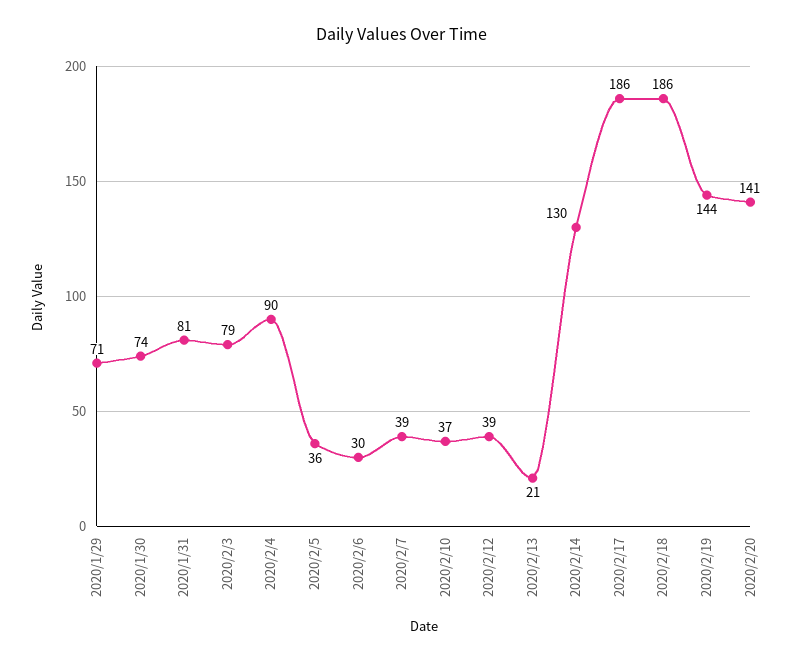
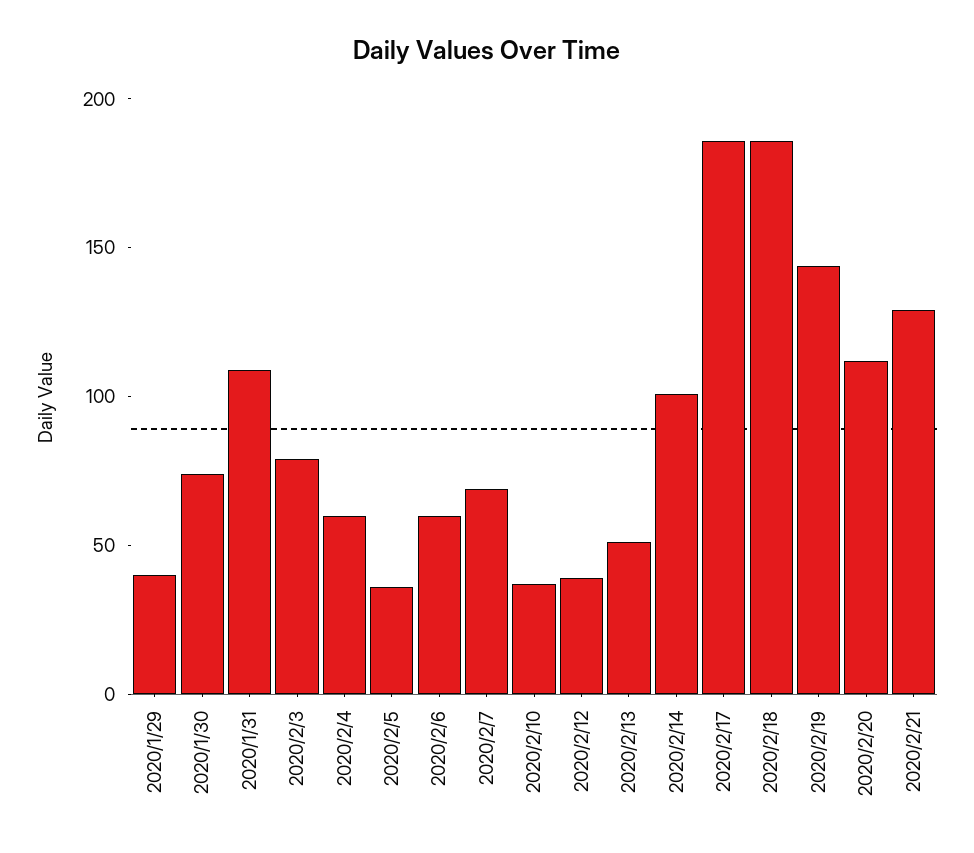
2020/1/29: 71 -> 40
2020/1/31: 81 -> 110
2020/2/4: 90 -> 60
2020/2/6: 30 -> 60
2020/2/7: 39 -> 70
2020/2/13: 21 -> 50
2020/2/14: 130 -> 100
2020/2/20: 141 -> 110
2020/2/21: none -> 130

